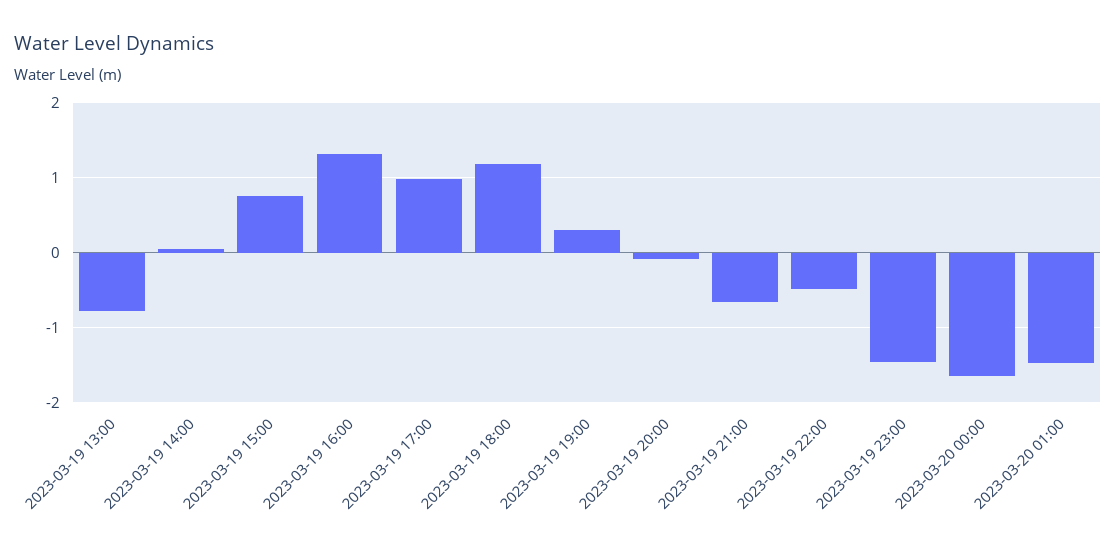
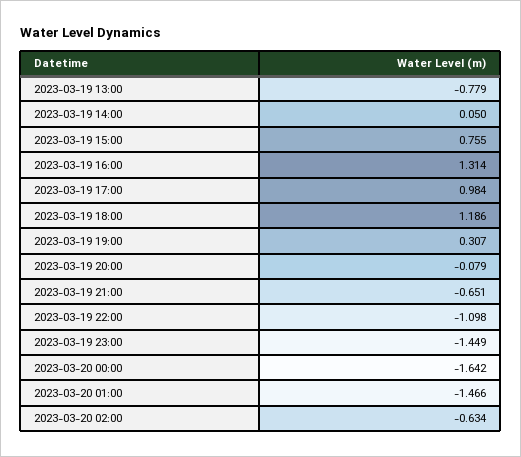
2023-03-19 22:00: -0.5 -> -1.098
2023-03-20 02:00: none -> -0.634

